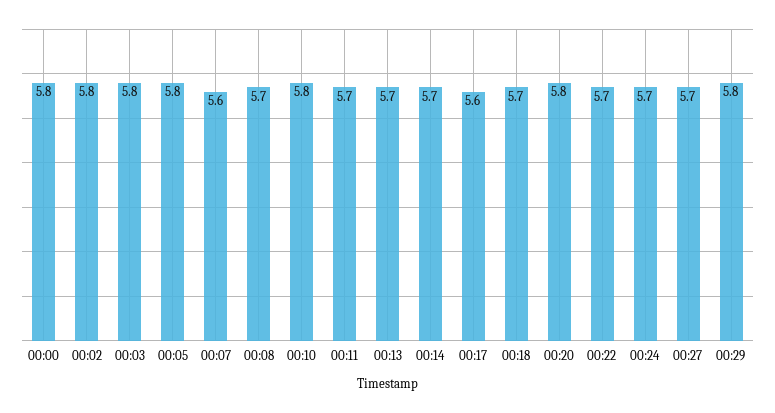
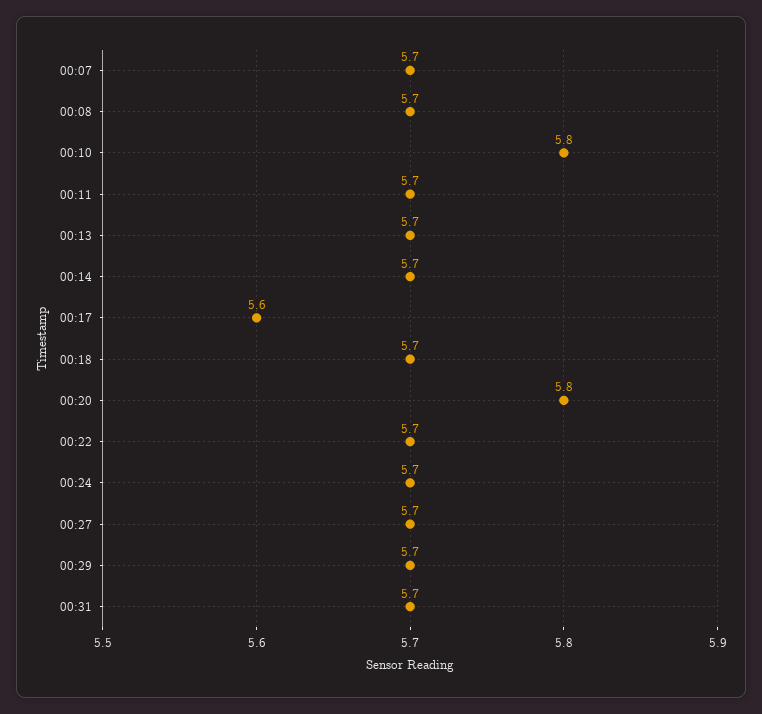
00:00: 5.8 -> none
00:02: 5.8 -> none
00:03: 5.8 -> none
00:05: 5.8 -> none
00:07: 5.6 -> 5.7
00:29: 5.8 -> 5.7
00:31: none -> 5.7

